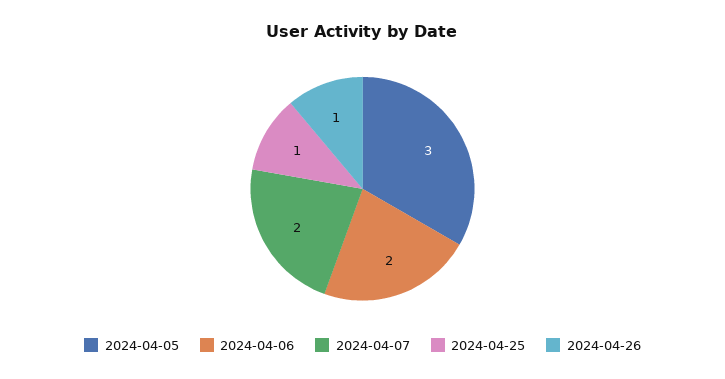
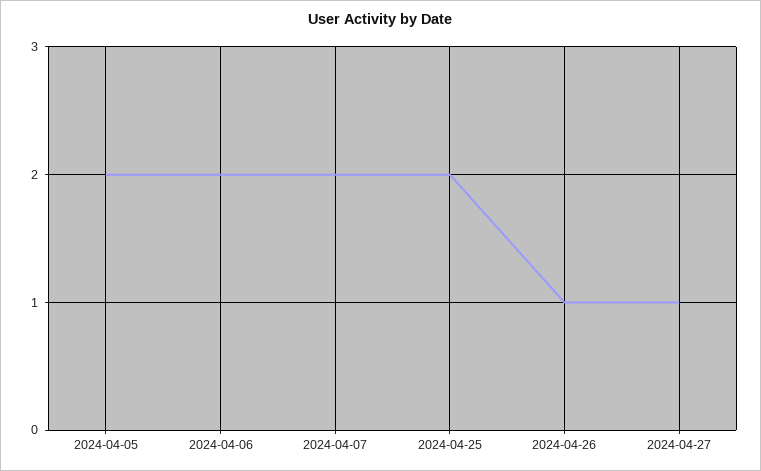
2024-04-05: 3 -> 2
2024-04-25: 1 -> 2
2024-04-27: none -> 1

